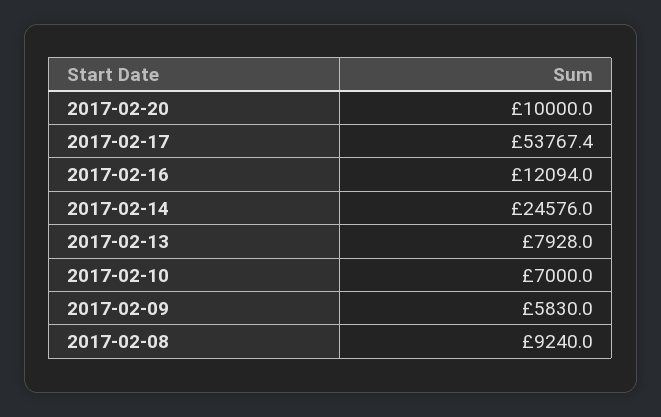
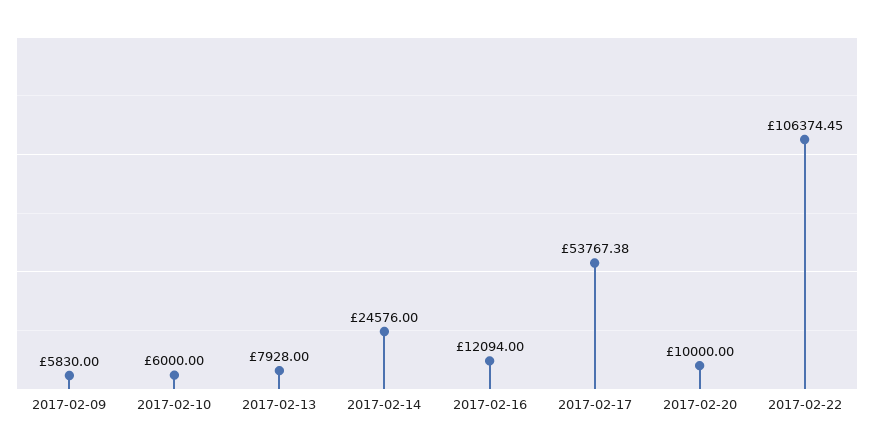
2017-02-10: 7000 -> 6000
2017-02-08: 9240 -> none
2017-02-22: none -> 106374.45

